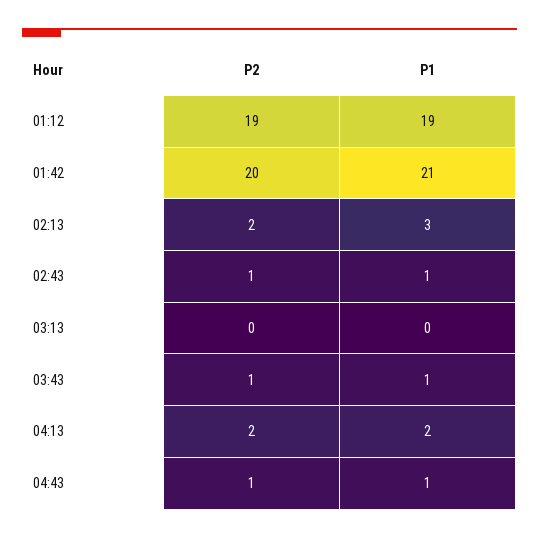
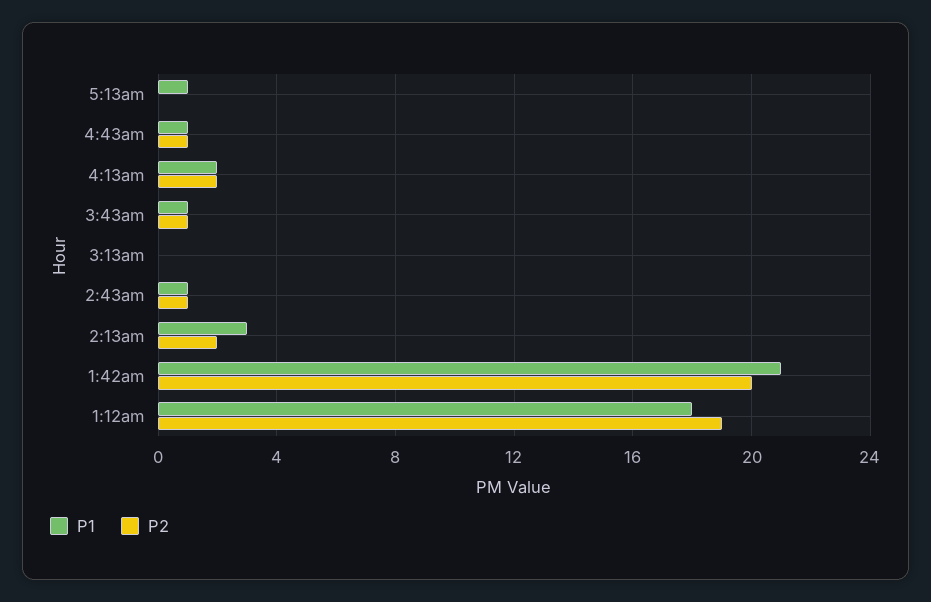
P1, 01:12: 19 -> 18
P1, 5:13am: none -> 1
P2, 5:13am: none -> 0

